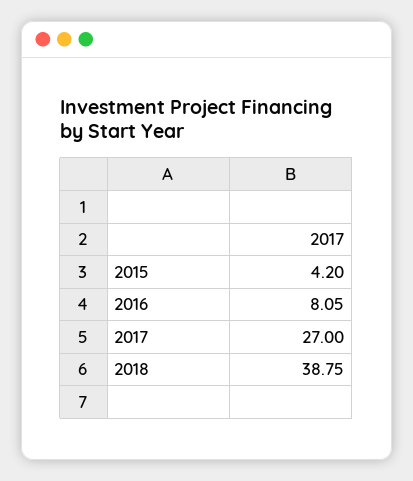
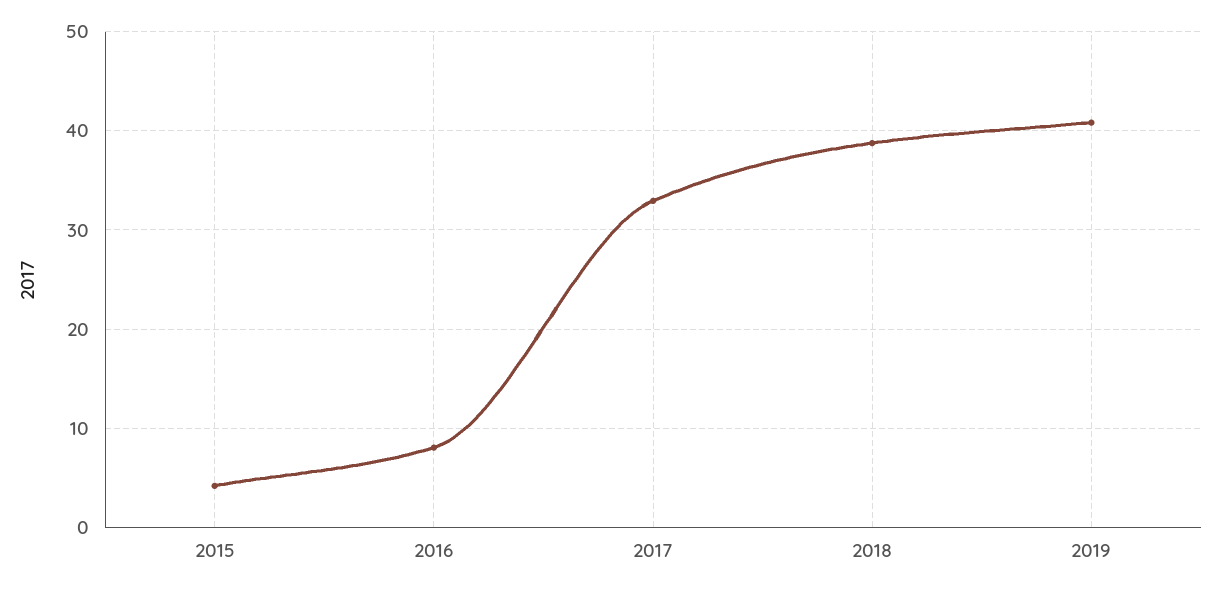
2017: 27 -> 33
2019: none -> 41

